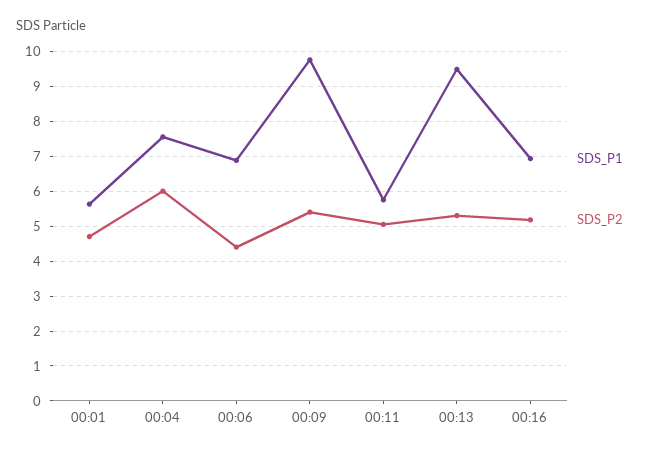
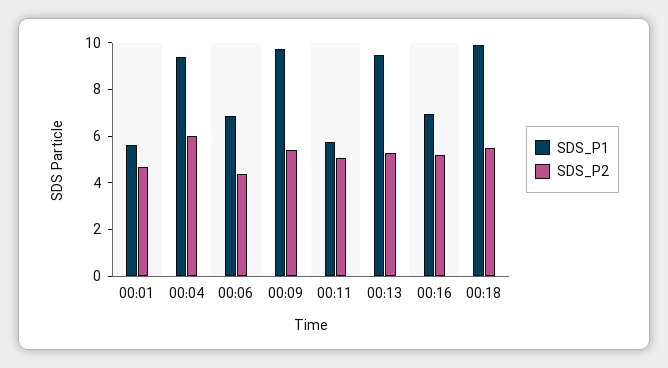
SDS_P1, 00:04: 7.6 -> 9.5
SDS_P1, 00:18: none -> 10
SDS_P2, 00:18: none -> 5.5

